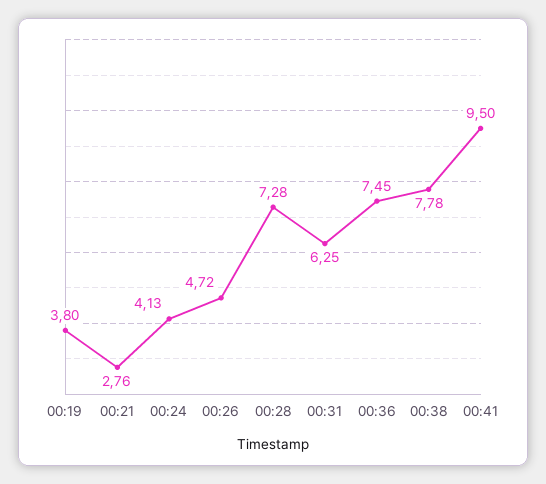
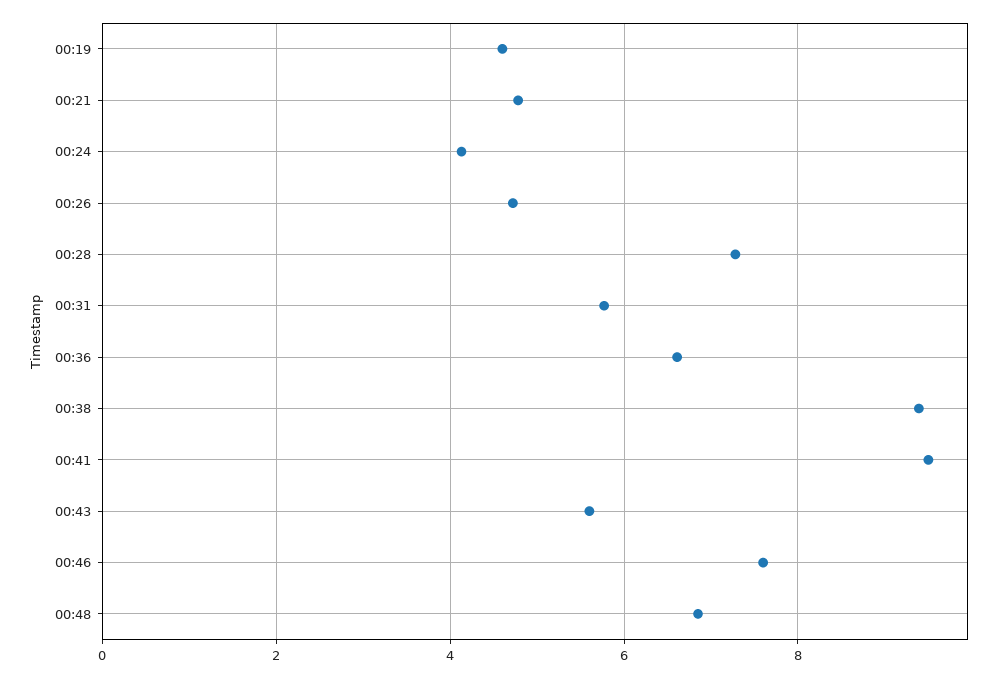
00:19: 3.8 -> 4.6
00:21: 2.76 -> 4.8
00:31: 6.25 -> 5.8
00:36: 7.45 -> 6.6
00:38: 7.78 -> 9.4
00:43: none -> 5.6
00:46: none -> 7.6
00:48: none -> 6.8

